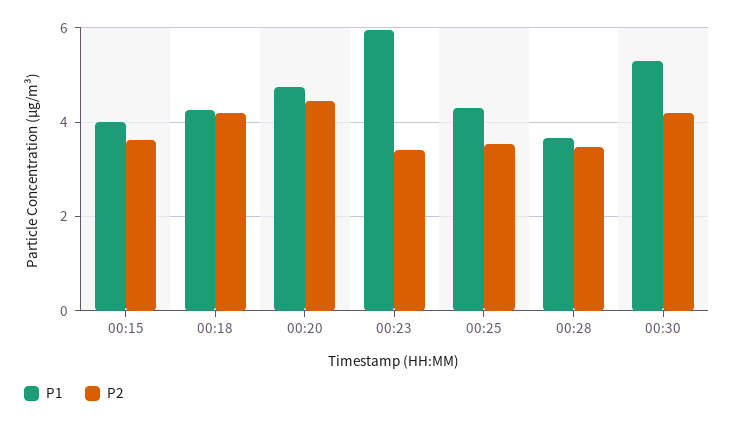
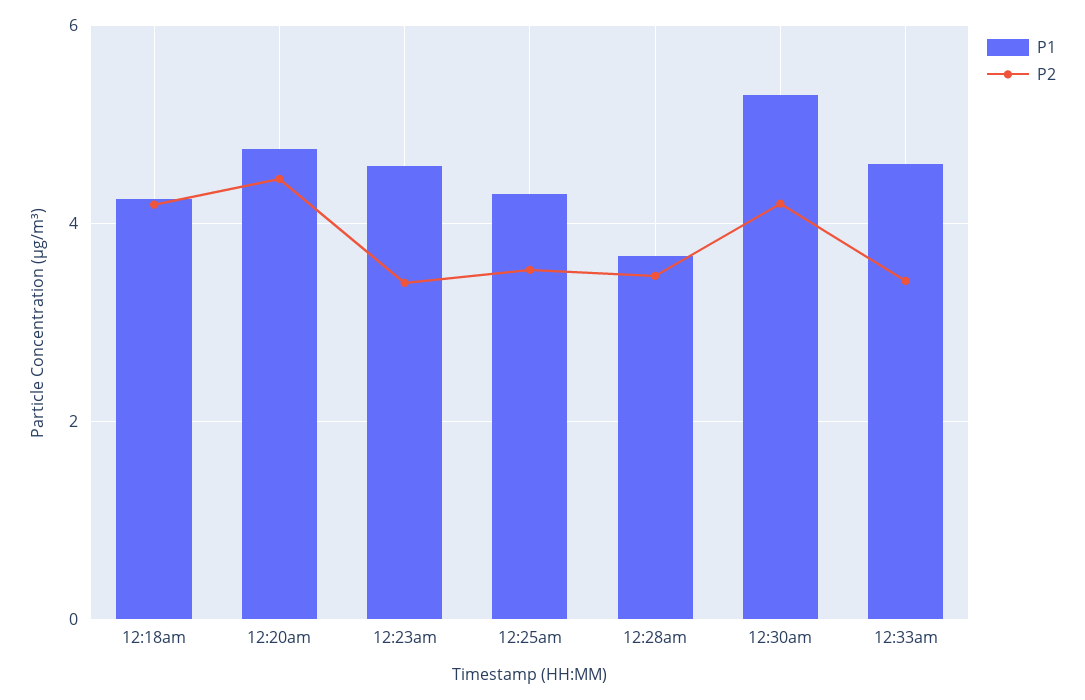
P1, 00:15: 4 -> none
P2, 00:15: 3.6 -> none
P1, 00:23: 6 -> 4.6
P1, 12:33am: none -> 4.6
P2, 12:33am: none -> 3.4

